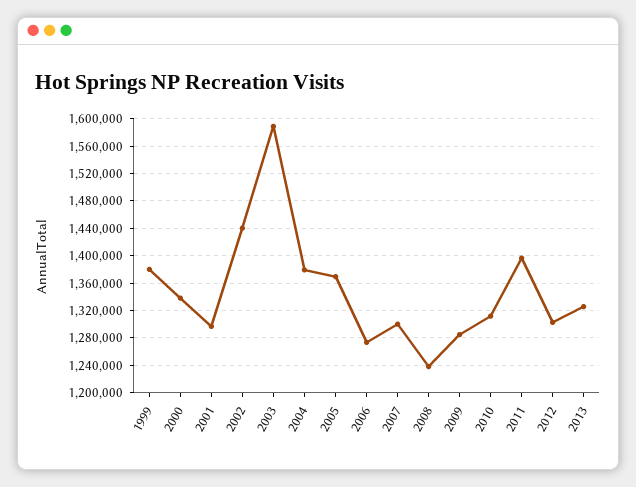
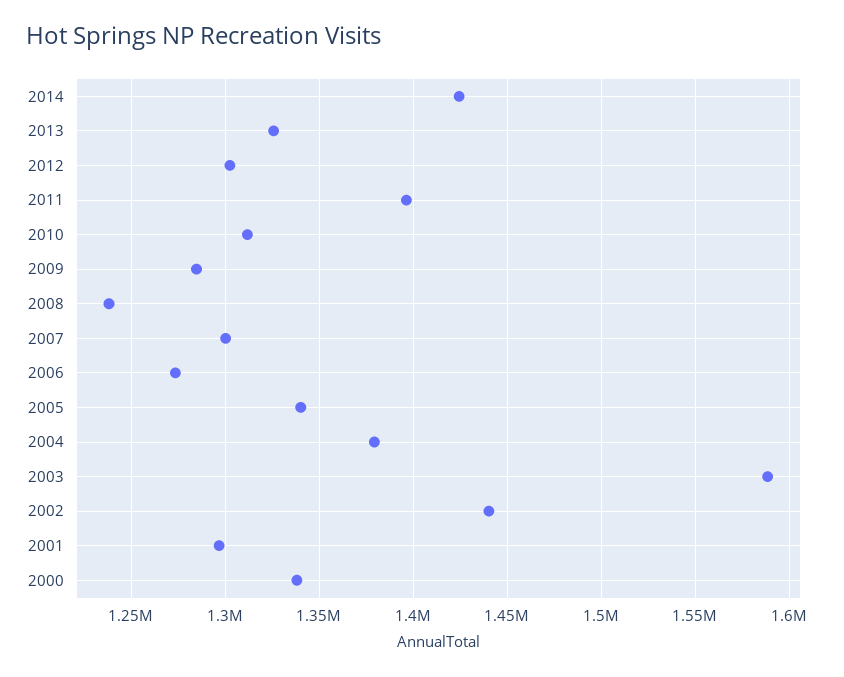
1999: 1380000 -> none
2005: 1370000 -> 1340000
2014: none -> 1425000

